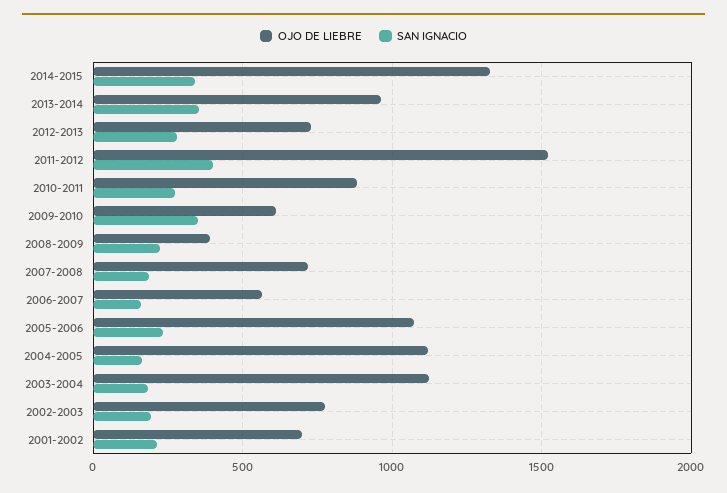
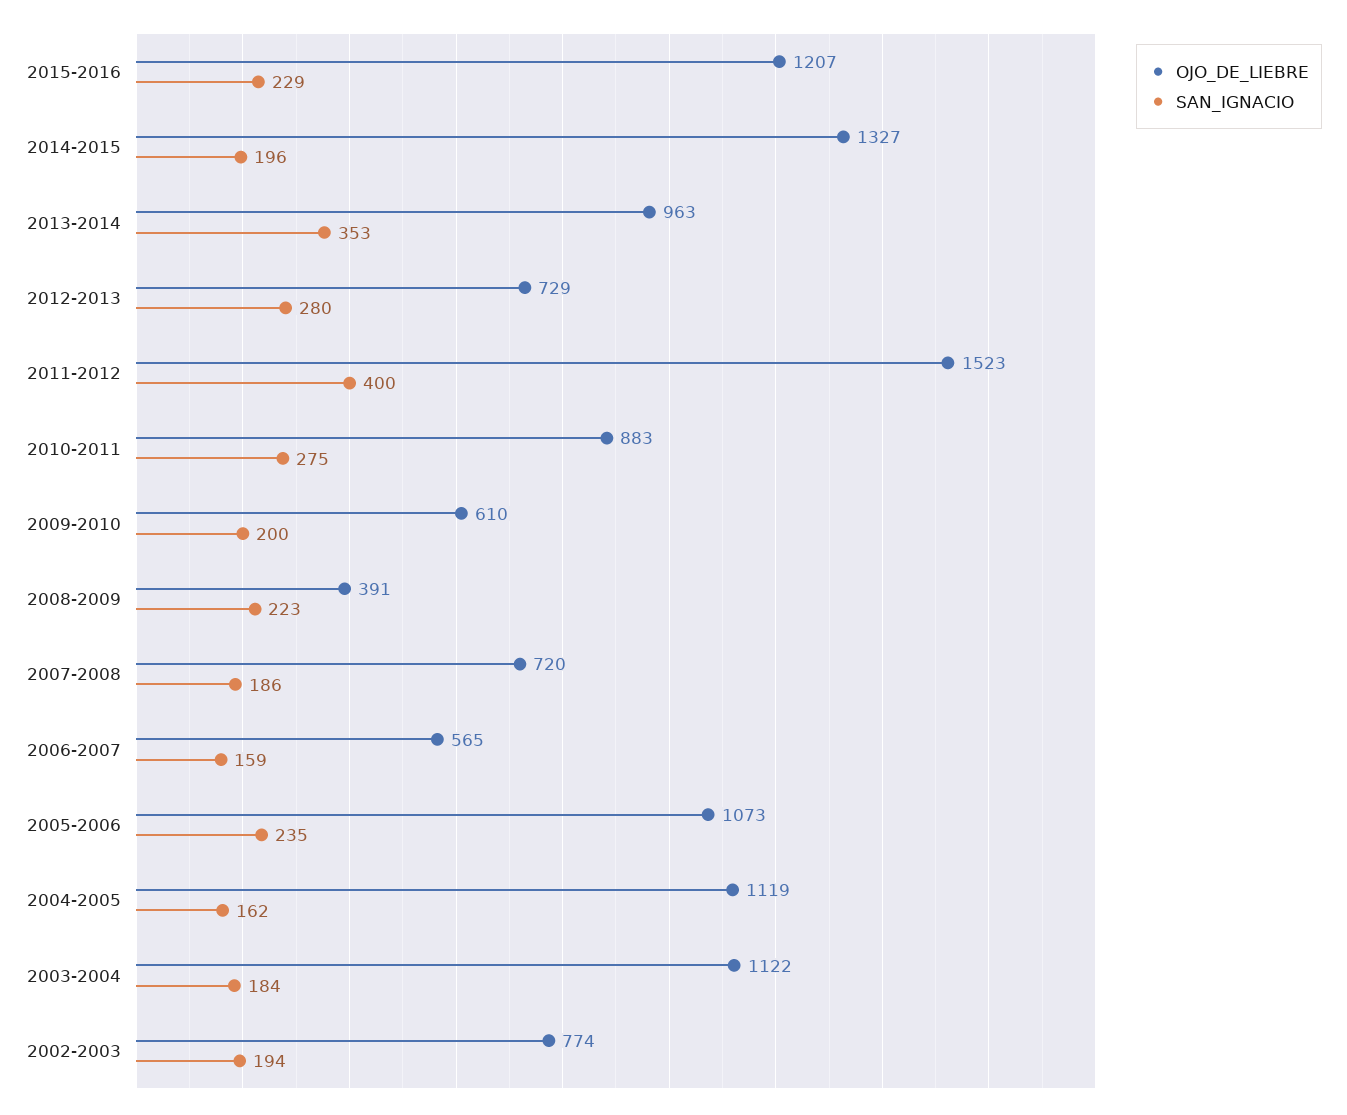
SAN IGNACIO, 2014-2015: 350 -> 196
SAN IGNACIO, 2009-2010: 350 -> 200
OJO DE LIEBRE, 2001-2002: 700 -> none
SAN IGNACIO, 2001-2002: 200 -> none
OJO DE LIEBRE, 2015-2016: none -> 1207
SAN IGNACIO, 2015-2016: none -> 229

